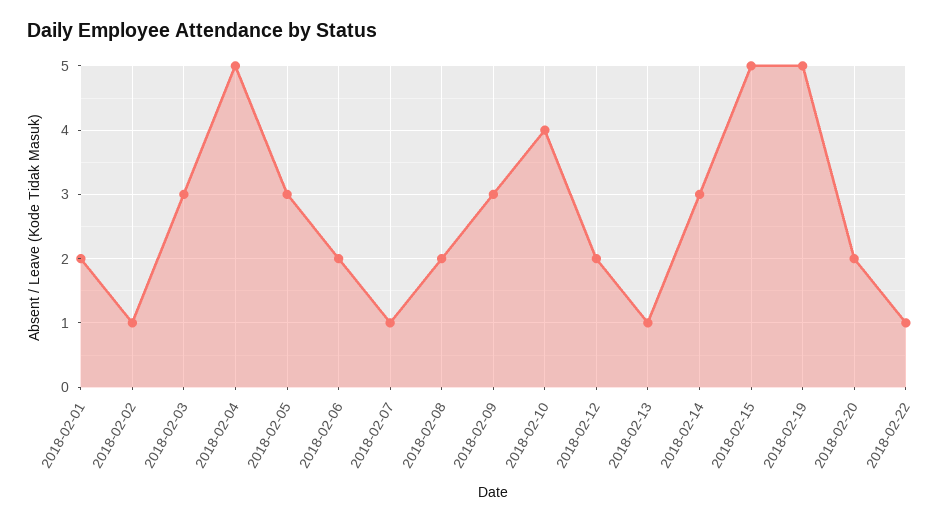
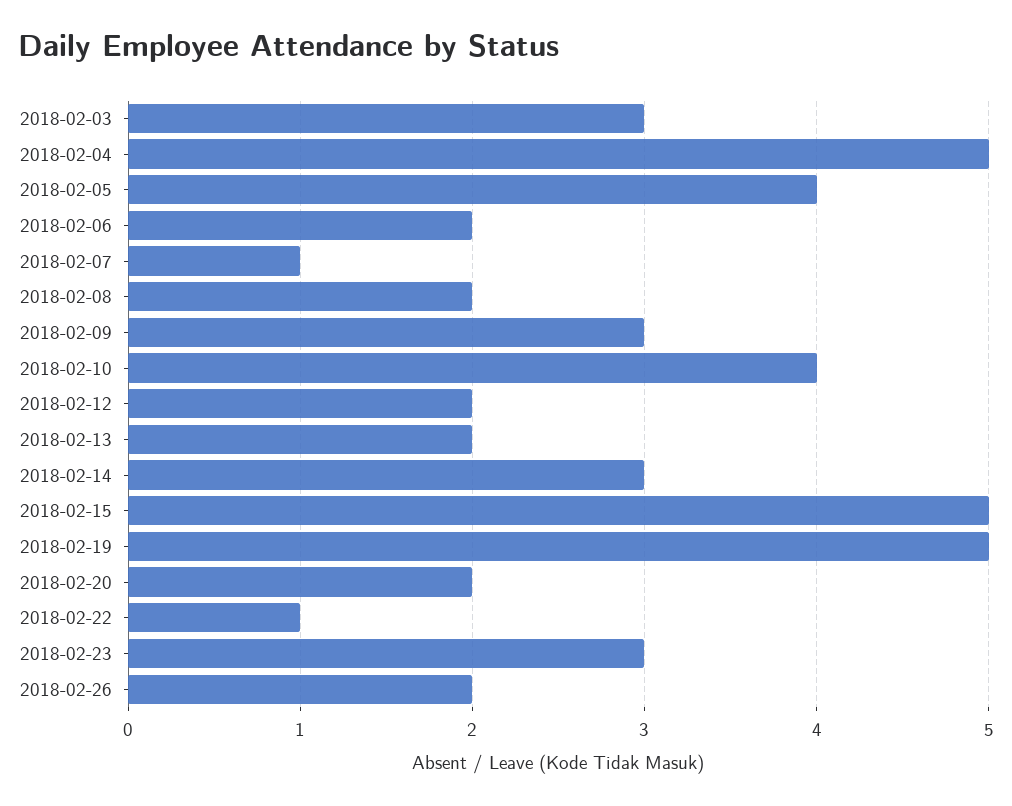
2018-02-01: 2 -> none
2018-02-02: 1 -> none
2018-02-05: 3 -> 4
2018-02-13: 1 -> 2
2018-02-23: none -> 3
2018-02-26: none -> 2

